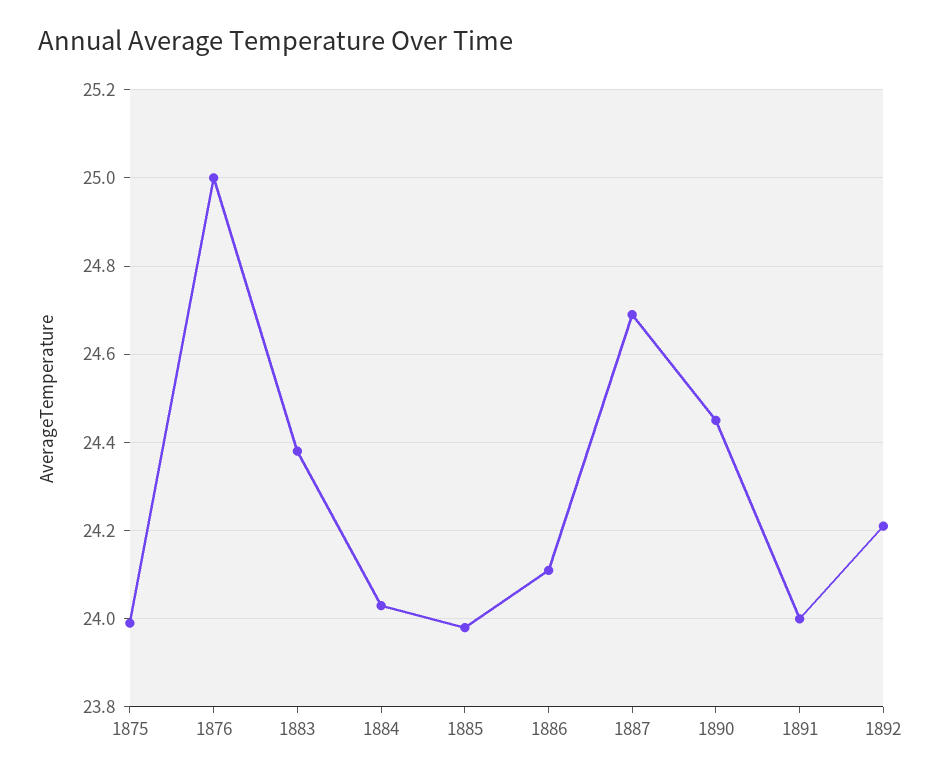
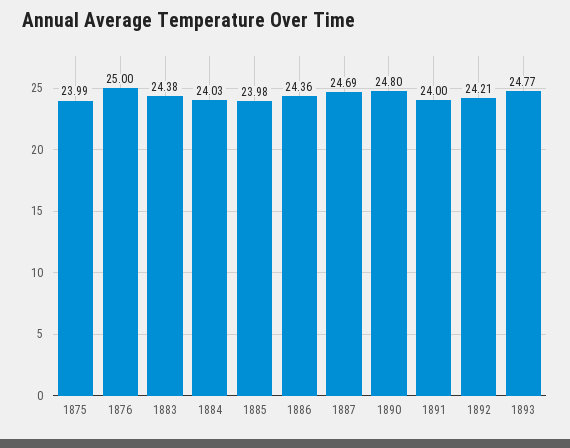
1886: 24.1 -> 24.36
1890: 24.45 -> 24.8
1893: none -> 24.77

